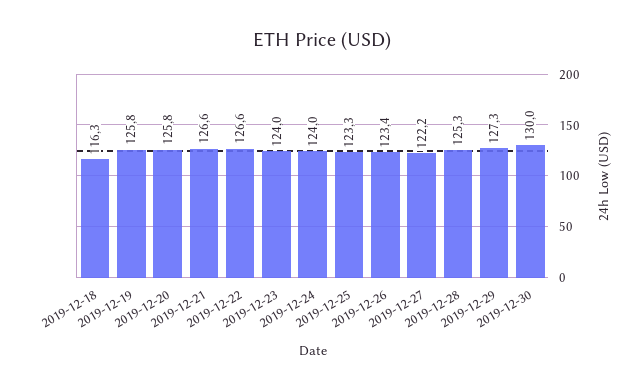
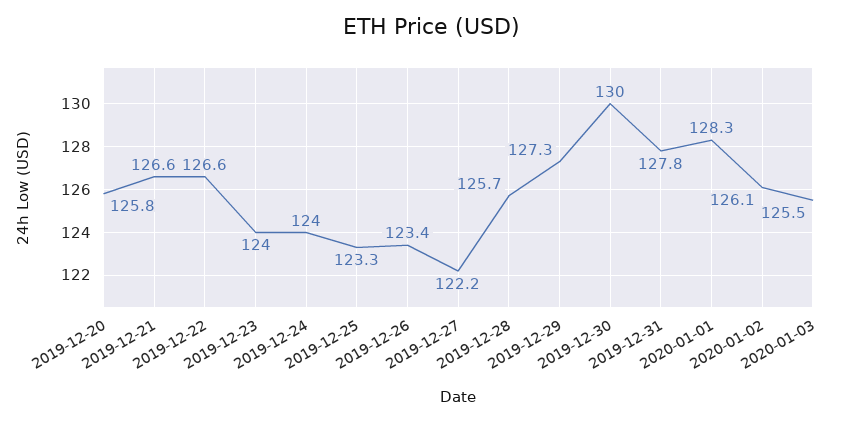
2019-12-18: 116.3 -> none
2019-12-19: 125.8 -> none
2019-12-28: 125.3 -> 125.7
2019-12-31: none -> 127.8
2020-01-01: none -> 128.3
2020-01-02: none -> 126.1
2020-01-03: none -> 125.5

